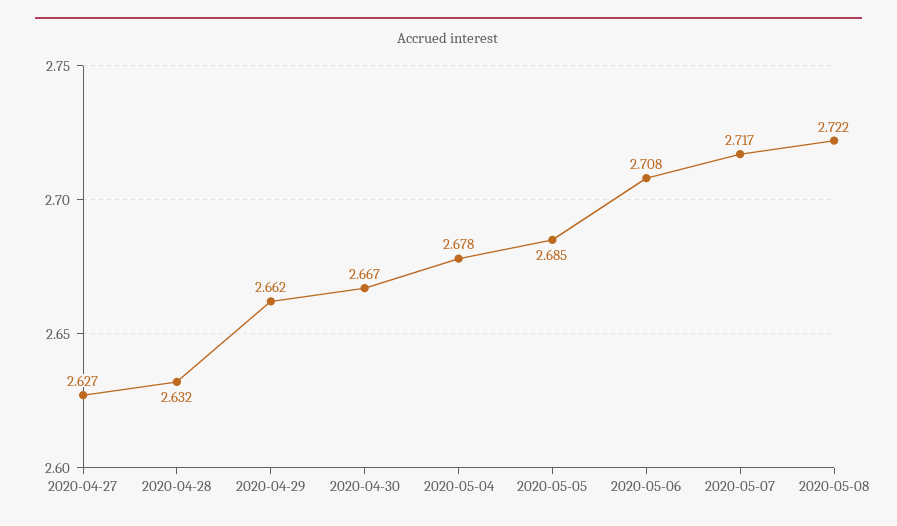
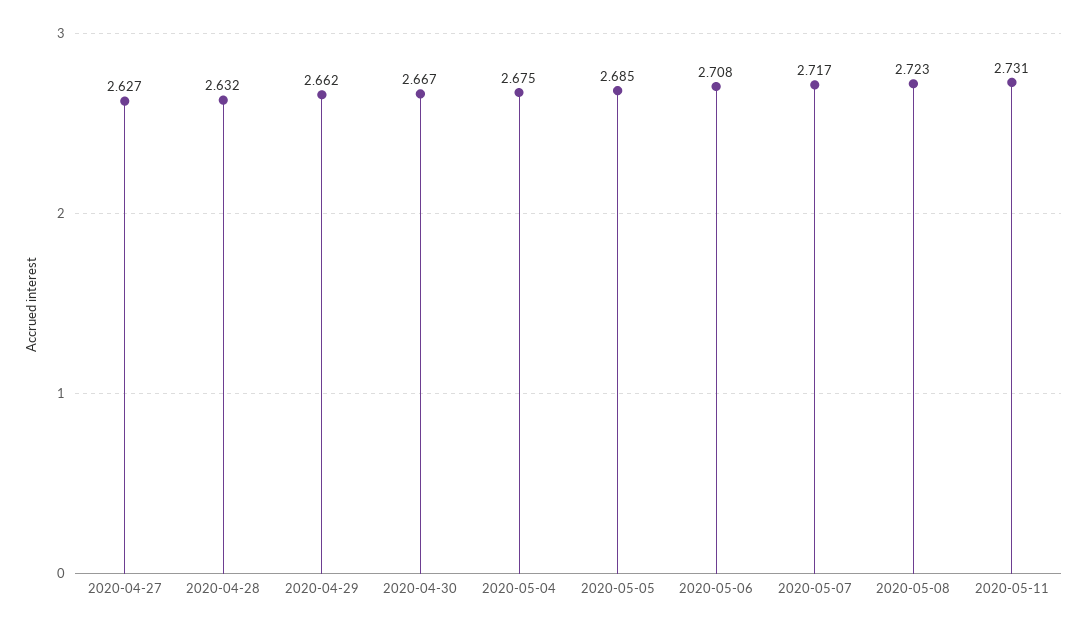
2020-05-04: 2.678 -> 2.675
2020-05-08: 2.722 -> 2.723
2020-05-11: none -> 2.731

